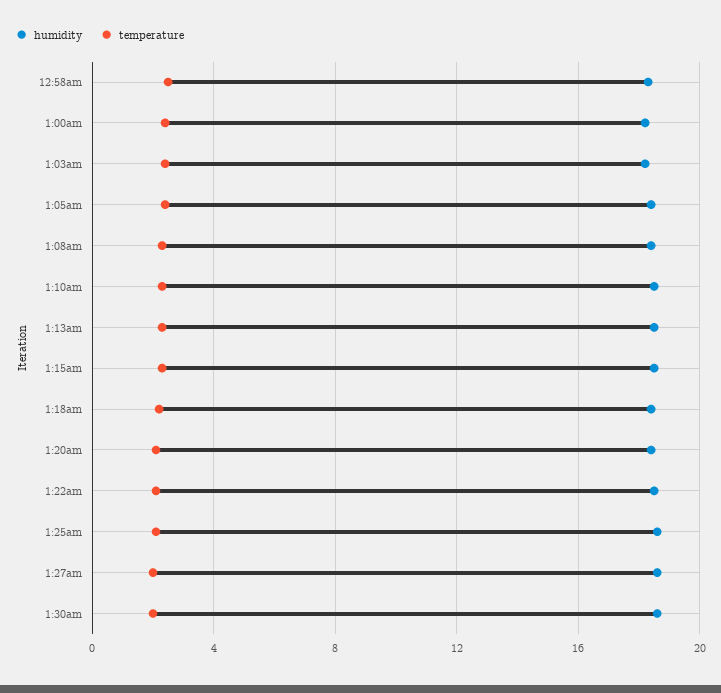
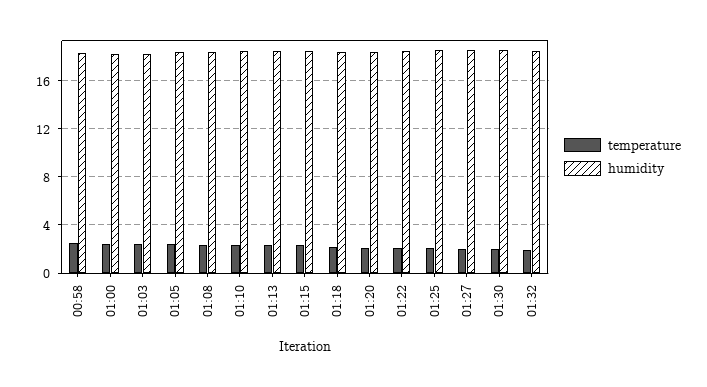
temperature, 01:32: none -> 2
humidity, 01:32: none -> 18.5

